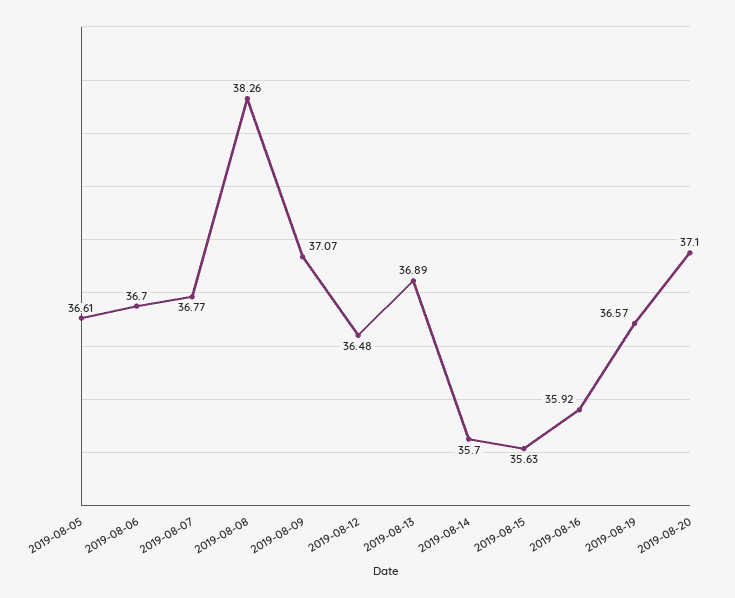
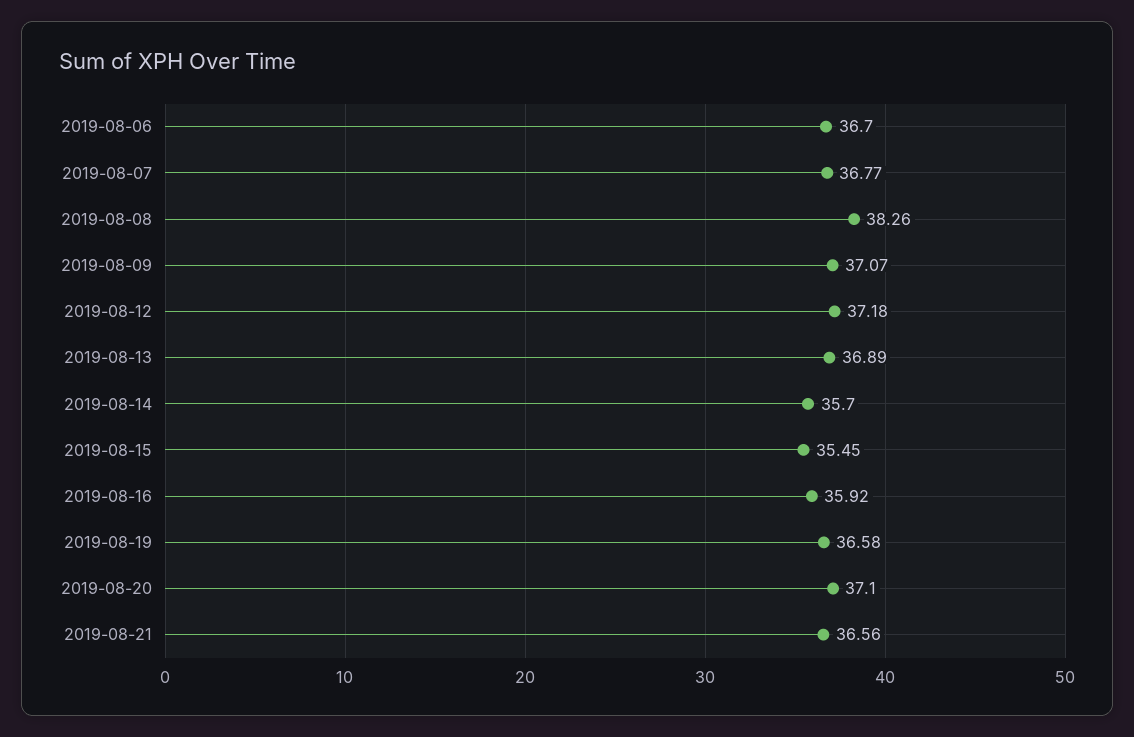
2019-08-05: 36.61 -> none
2019-08-12: 36.48 -> 37.18
2019-08-15: 35.63 -> 35.45
2019-08-19: 36.57 -> 36.58
2019-08-21: none -> 36.56

